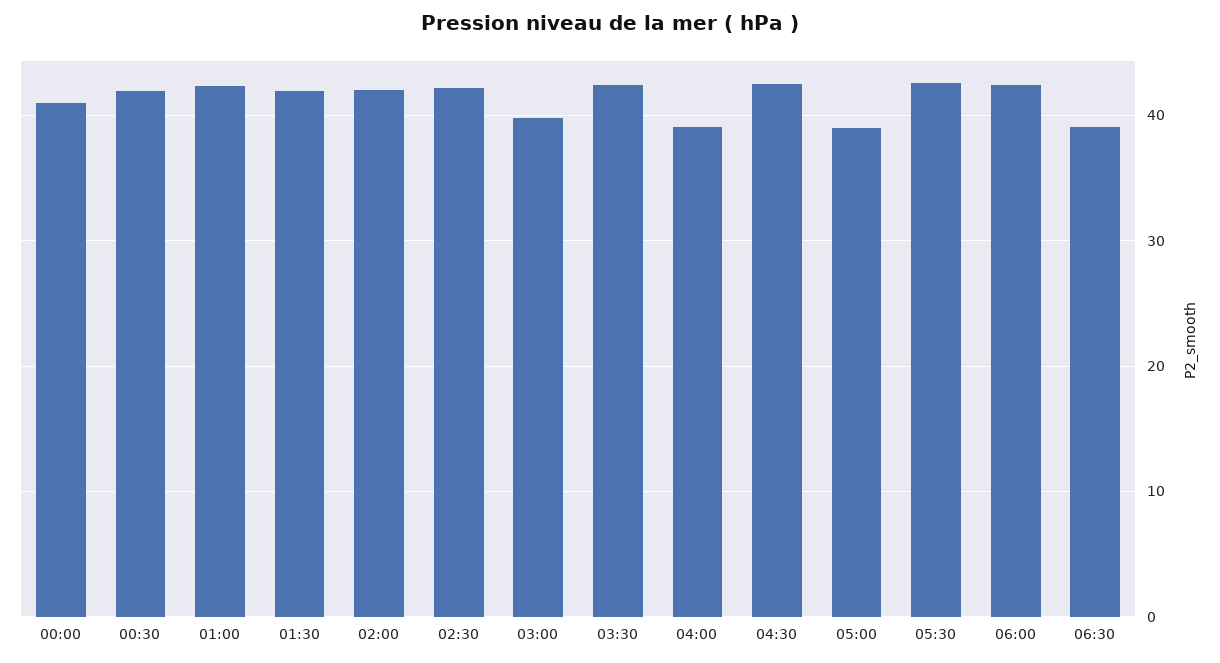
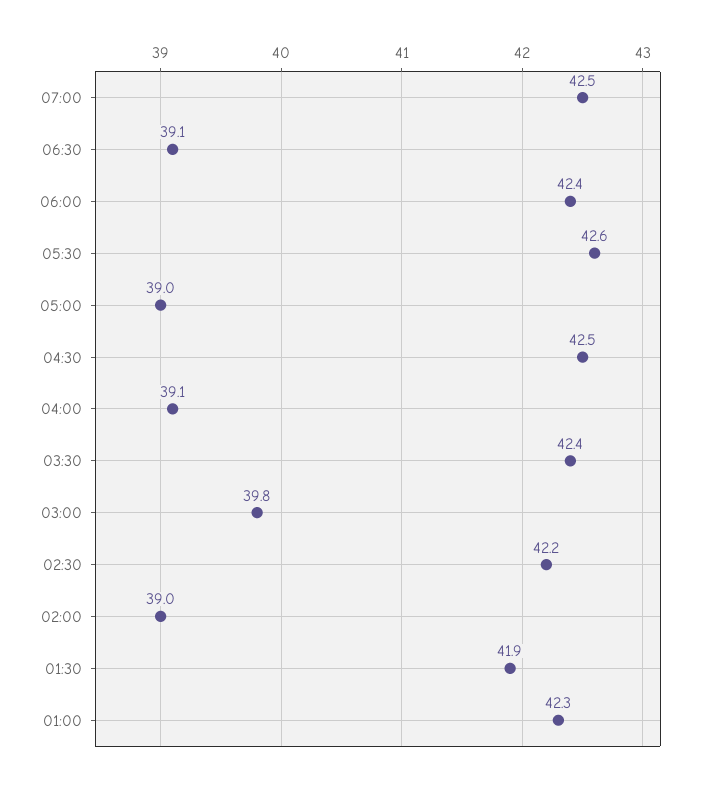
00:00: 41 -> none
00:30: 42 -> none
02:00: 42 -> 39
07:00: none -> 42.5

